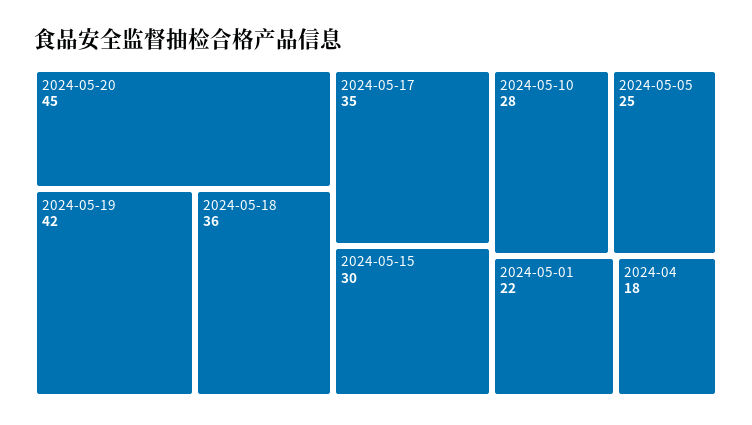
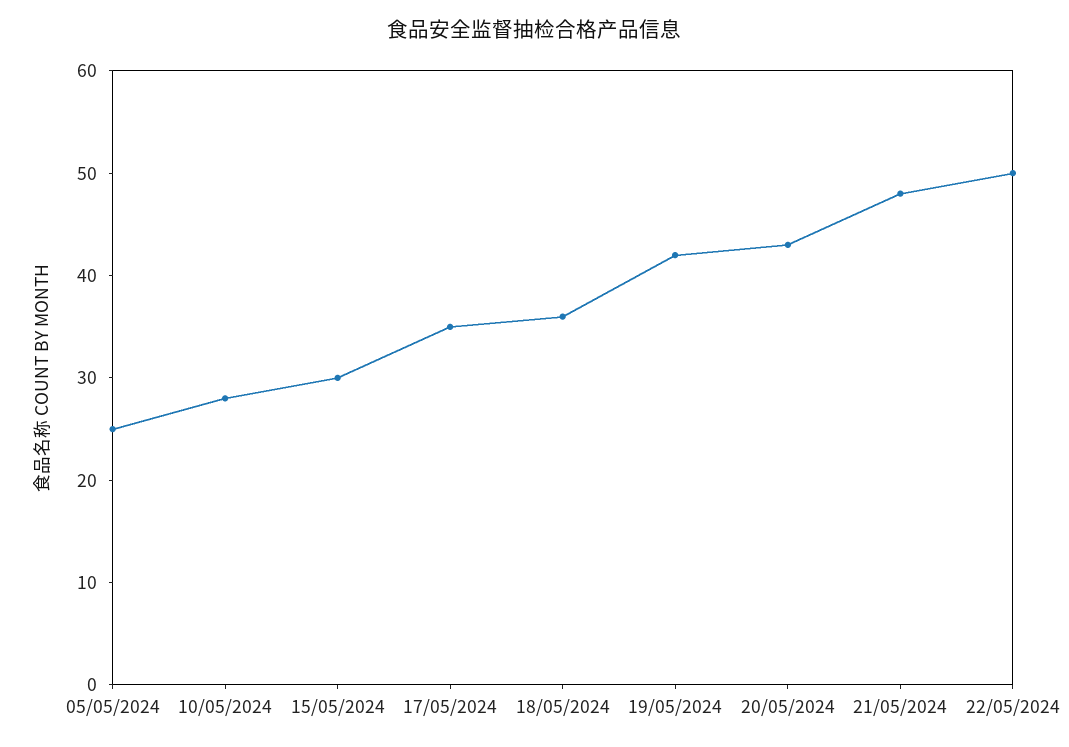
2024-05-20: 45 -> 43
2024-05-01: 22 -> none
2024-04: 18 -> none
21/05/2024: none -> 48
22/05/2024: none -> 50

